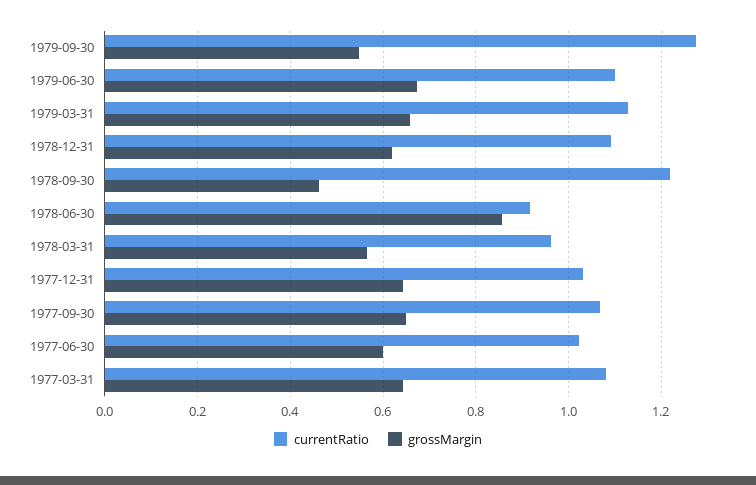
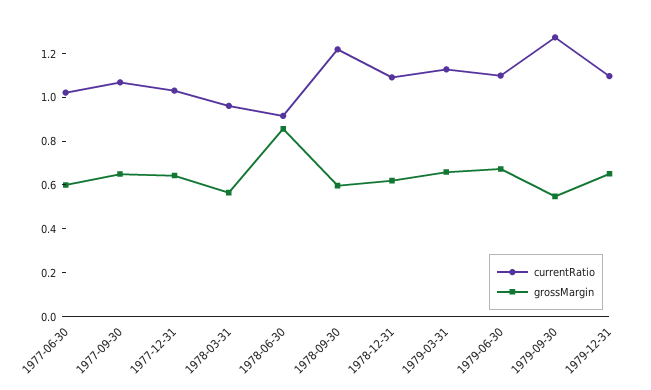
grossMargin, 1978-09-30: 0.46 -> 0.6
currentRatio, 1977-03-31: 1.08 -> none
grossMargin, 1977-03-31: 0.64 -> none
currentRatio, 1979-12-31: none -> 1.1
grossMargin, 1979-12-31: none -> 0.65

